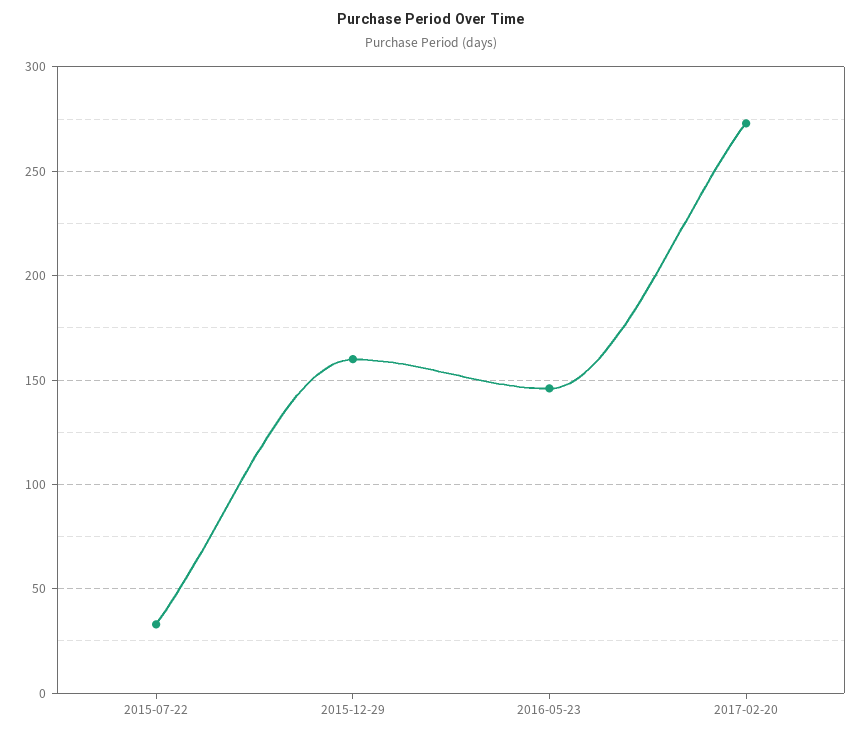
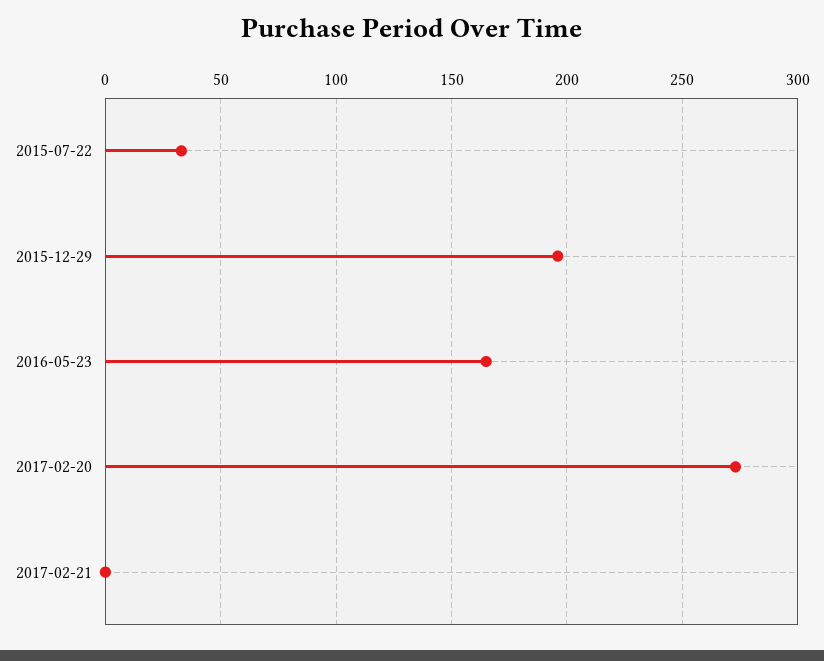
2015-12-29: 160 -> 195
2016-05-23: 145 -> 165
2017-02-21: none -> 0

